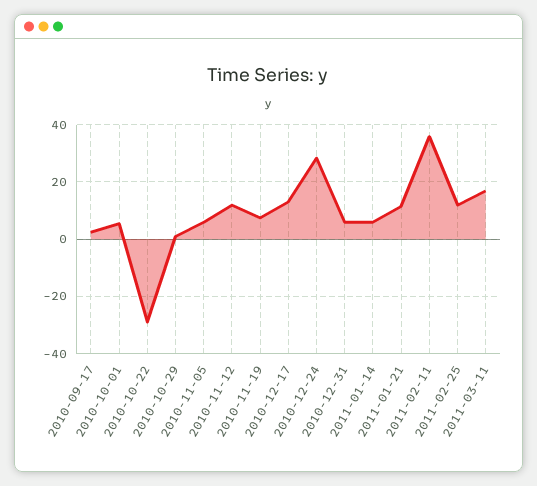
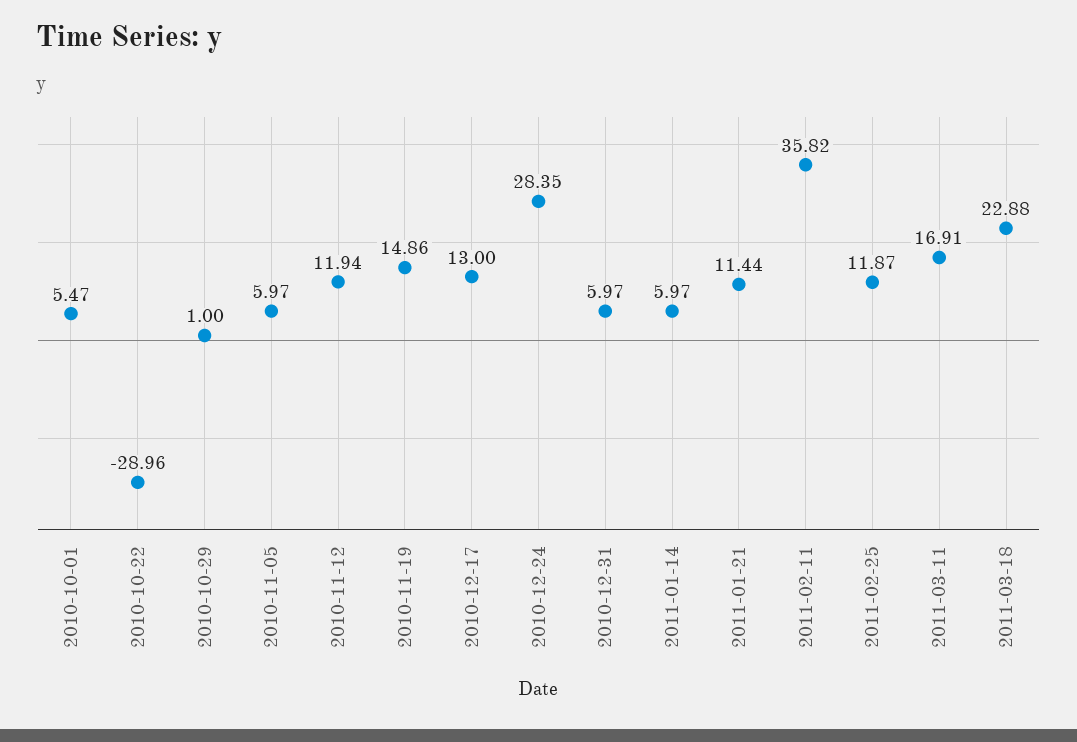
2010-09-17: 2.5 -> none
2010-11-19: 7.5 -> 14.86
2011-03-18: none -> 22.88

